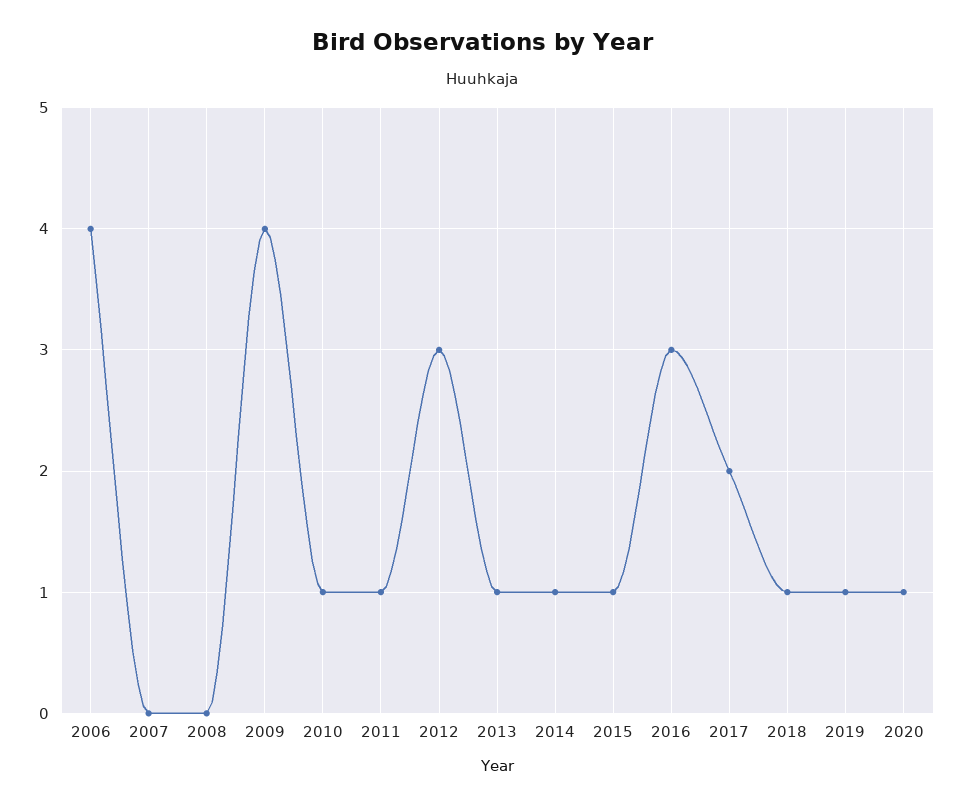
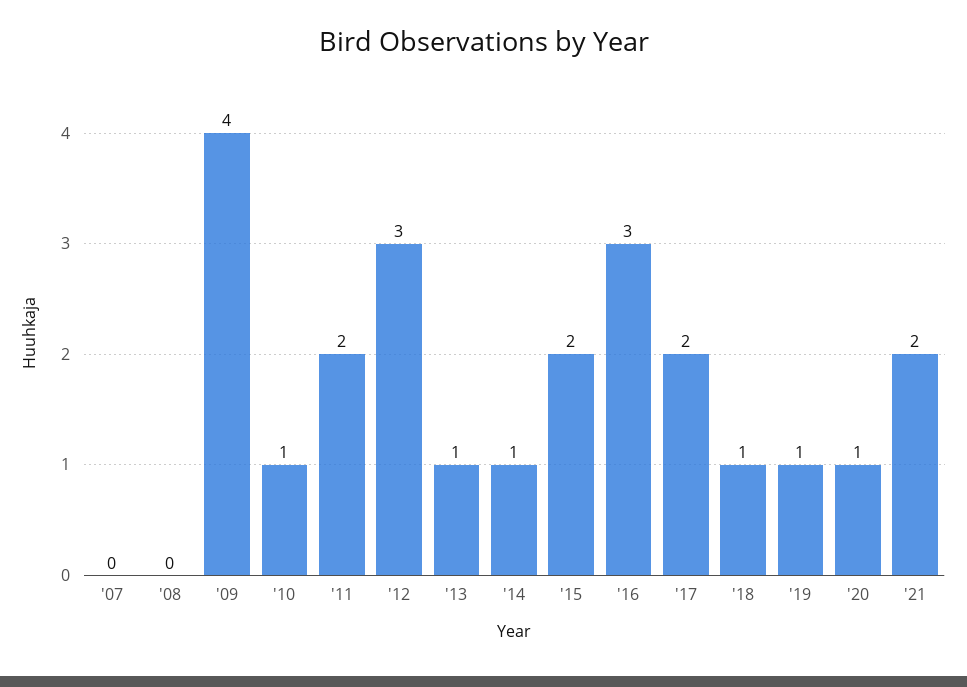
2006: 4 -> none
2011: 1 -> 2
2015: 1 -> 2
'21: none -> 2

